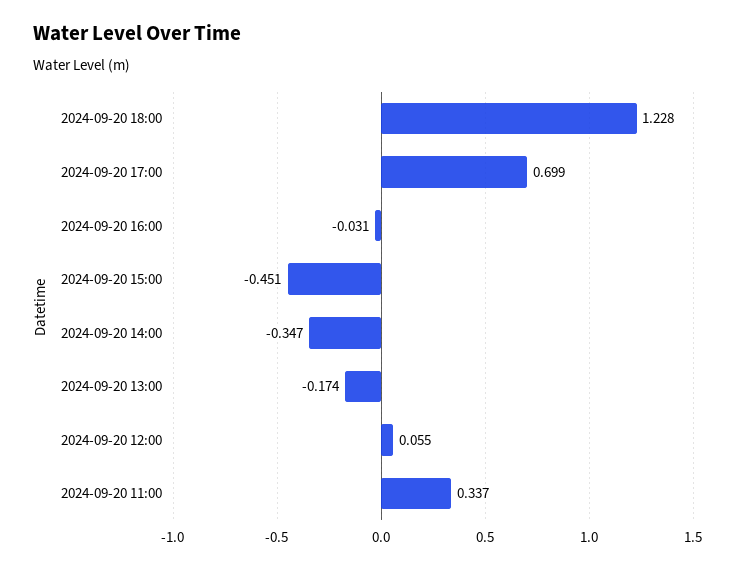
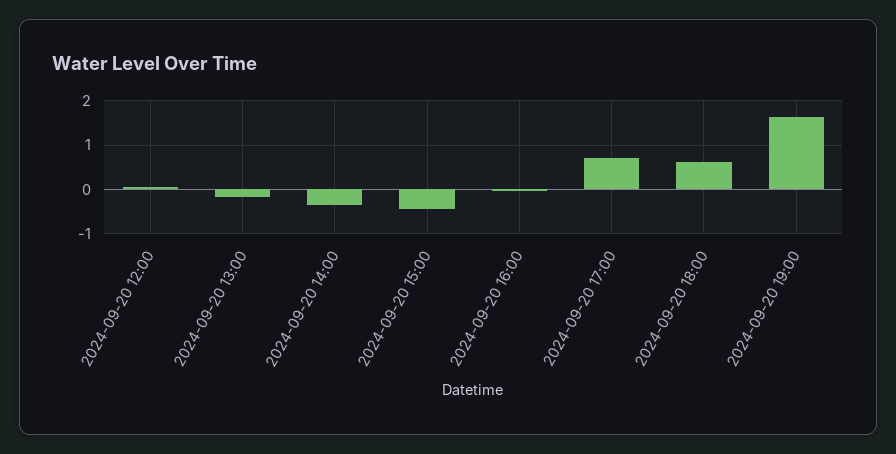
2024-09-20 18:00: 1.228 -> 0.6
2024-09-20 11:00: 0.337 -> none
2024-09-20 19:00: none -> 1.6

